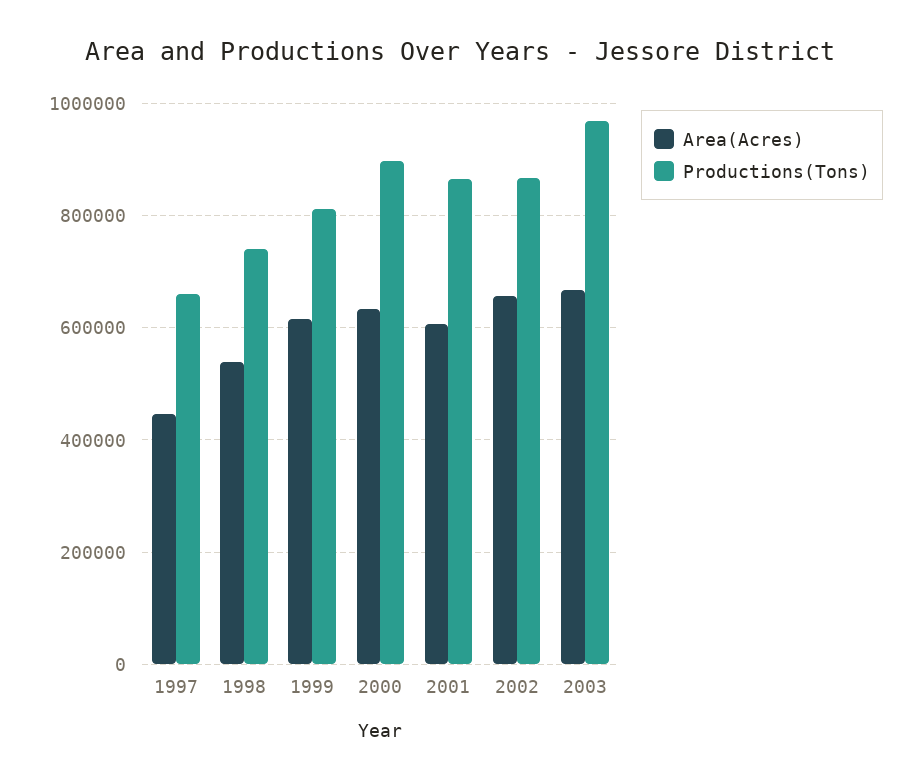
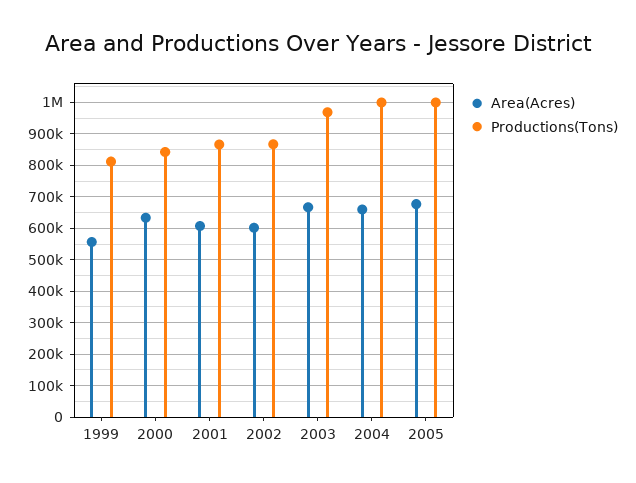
Area(Acres), 1997: 440000 -> none
Productions(Tons), 1997: 660000 -> none
Area(Acres), 1998: 540000 -> none
Productions(Tons), 1998: 740000 -> none
Area(Acres), 1999: 620000 -> 560000
Productions(Tons), 2000: 900000 -> 840000
Area(Acres), 2002: 660000 -> 600000
Area(Acres), 2004: none -> 660000
Productions(Tons), 2004: none -> 1000000
Area(Acres), 2005: none -> 680000
Productions(Tons), 2005: none -> 1000000

